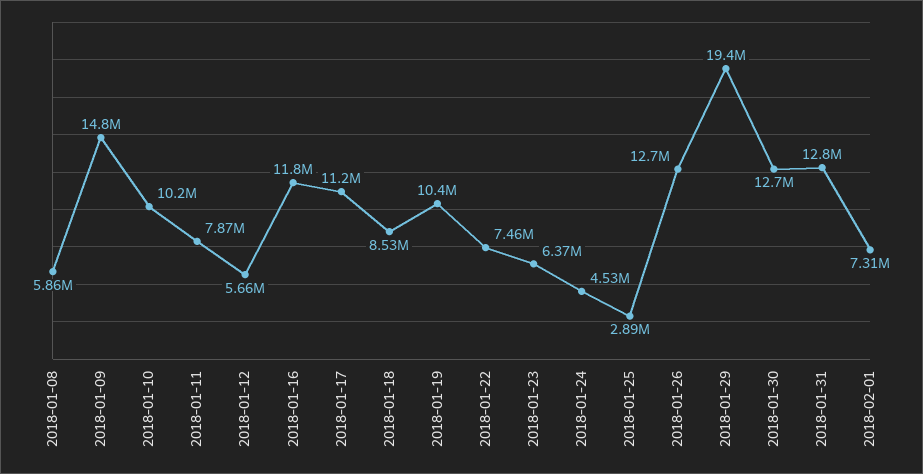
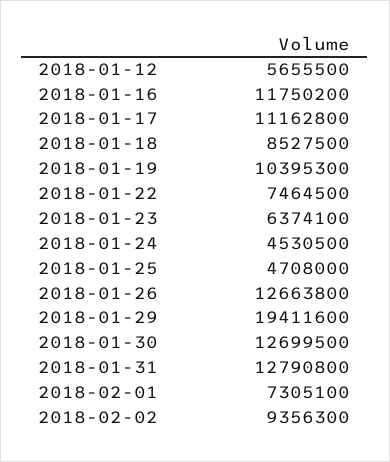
2018-01-08: 5860000 -> none
2018-01-09: 14800000 -> none
2018-01-10: 10200000 -> none
2018-01-11: 7870000 -> none
2018-01-25: 2890000 -> 4708000
2018-02-02: none -> 9356300

